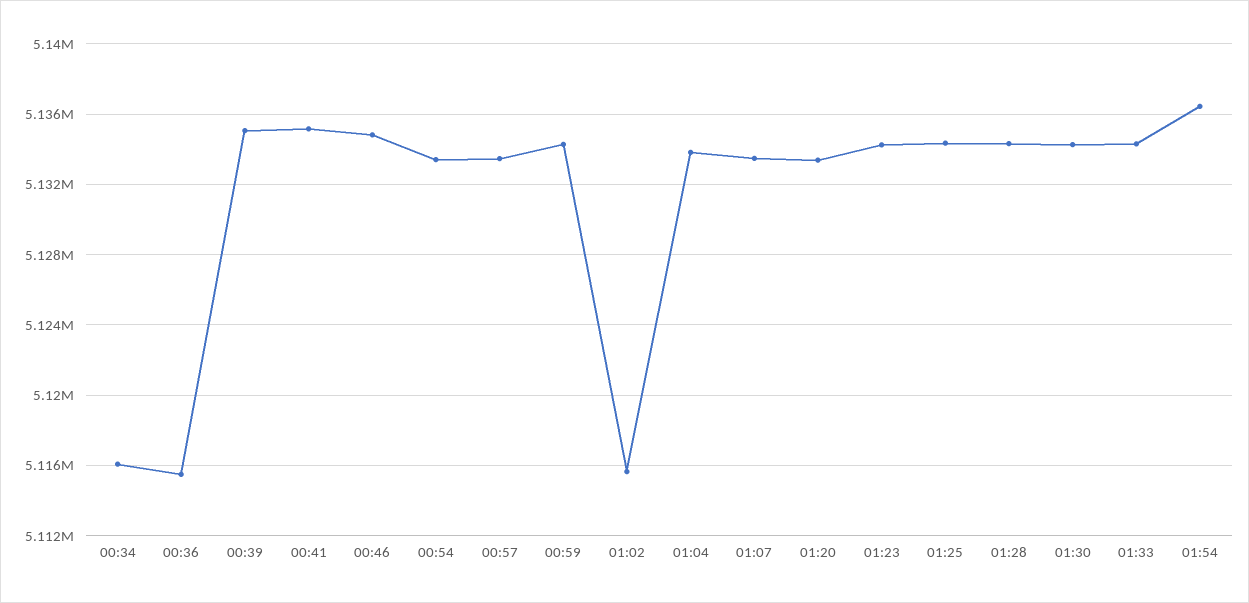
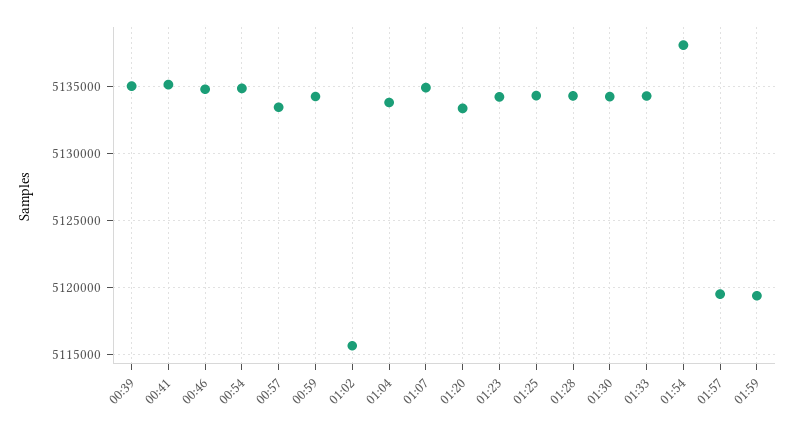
00:34: 5116000 -> none
00:36: 5115500 -> none
00:54: 5133500 -> 5135000
01:07: 5133500 -> 5135000
01:54: 5136500 -> 5138000
01:57: none -> 5119500
01:59: none -> 5119500

